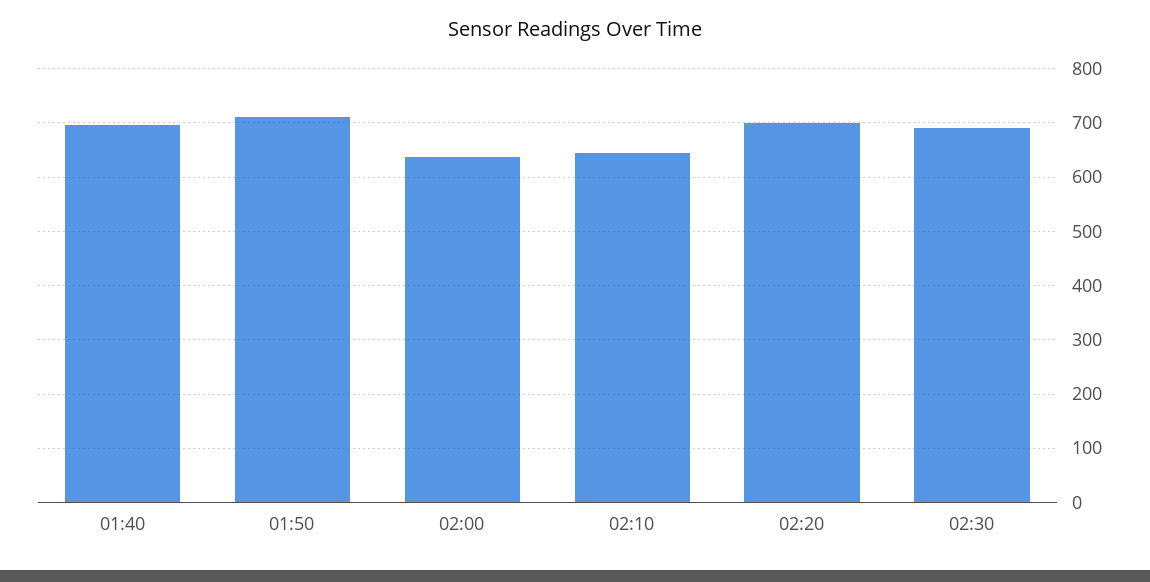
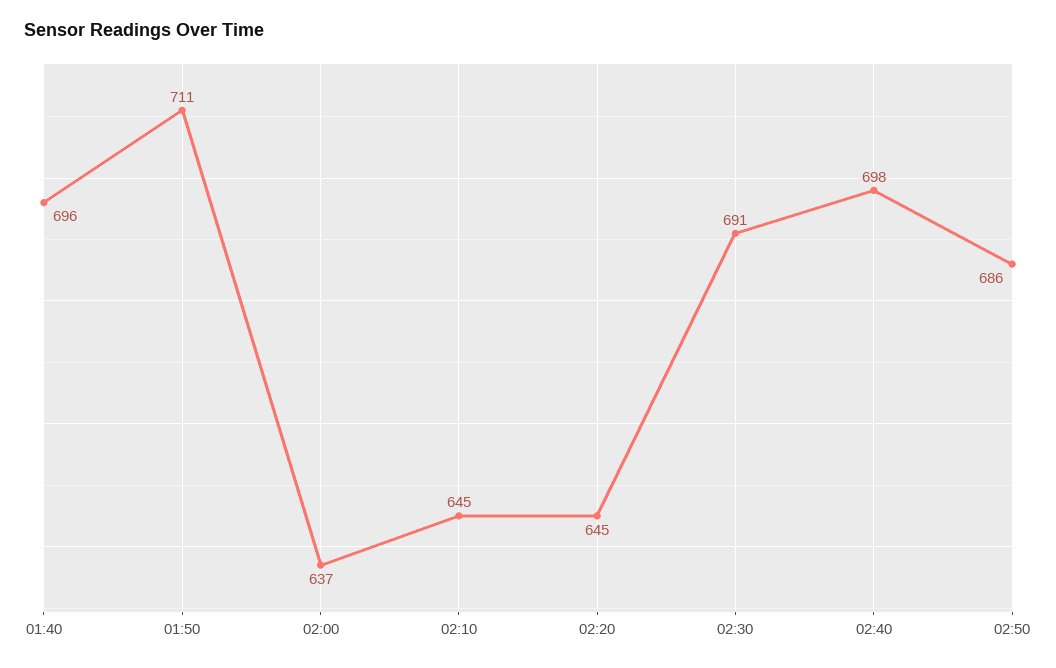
02:20: 700 -> 645
02:40: none -> 698
02:50: none -> 686

